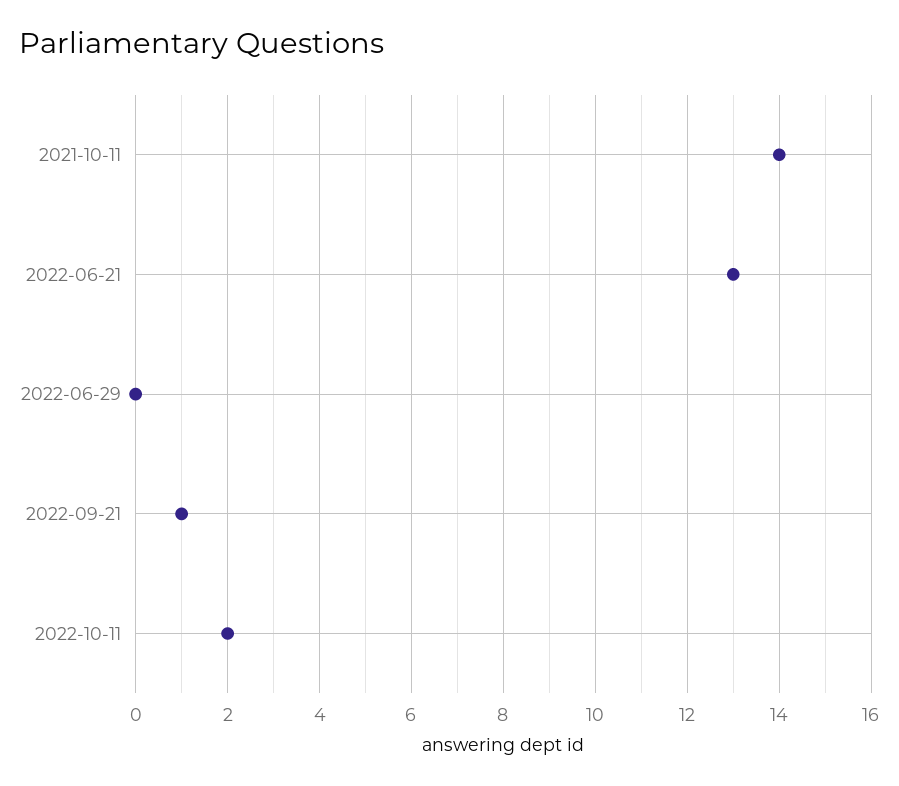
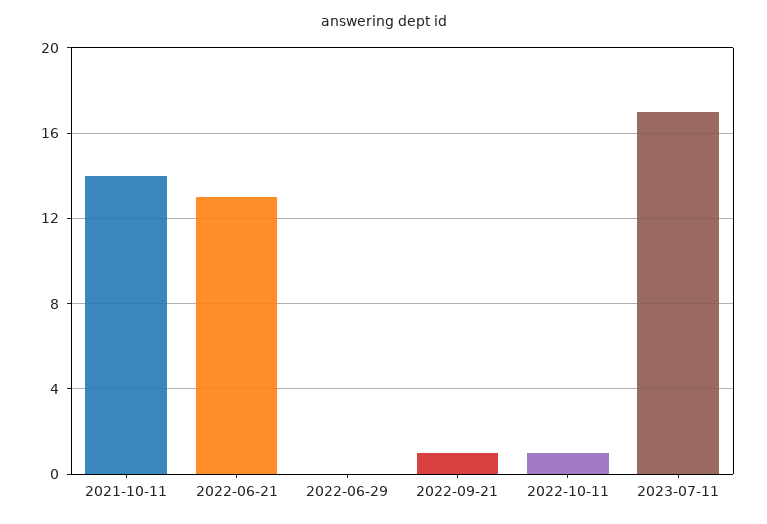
2022-10-11: 2 -> 1
2023-07-11: none -> 17

